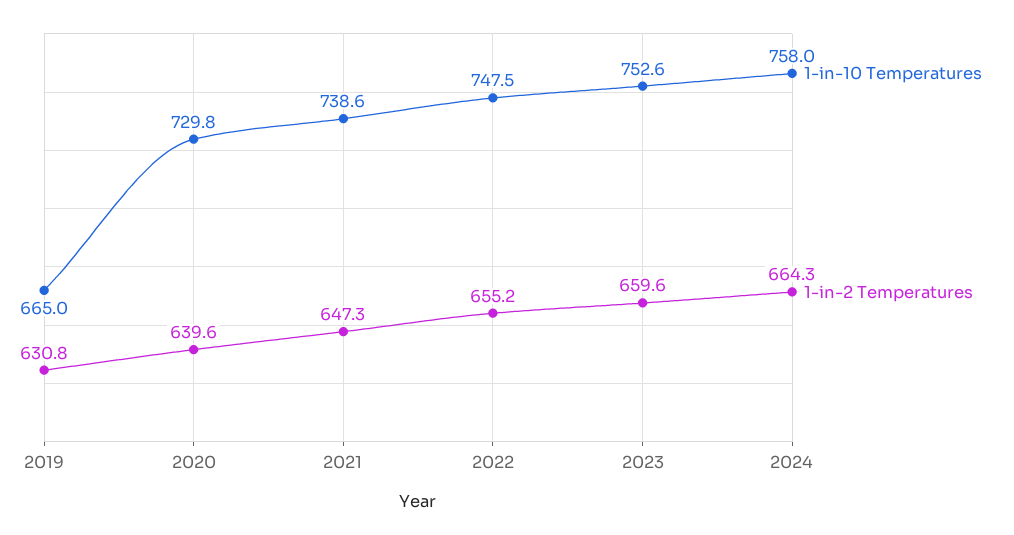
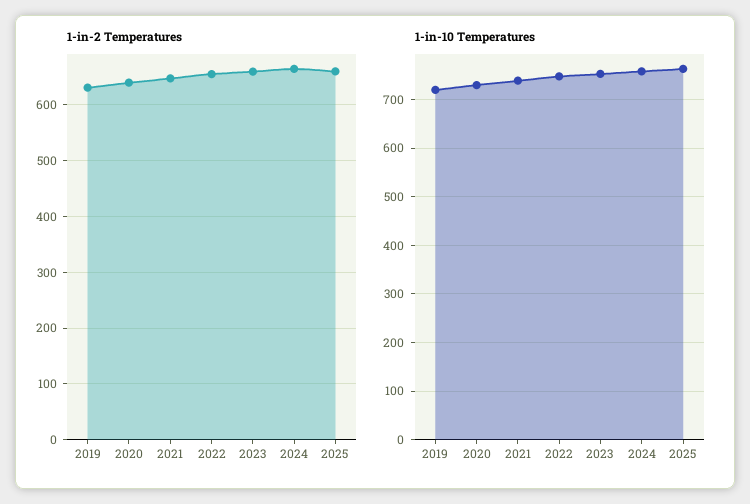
1-in-10 Temperatures, 2019: 665 -> 720
1-in-2 Temperatures, 2025: none -> 660
1-in-10 Temperatures, 2025: none -> 760

